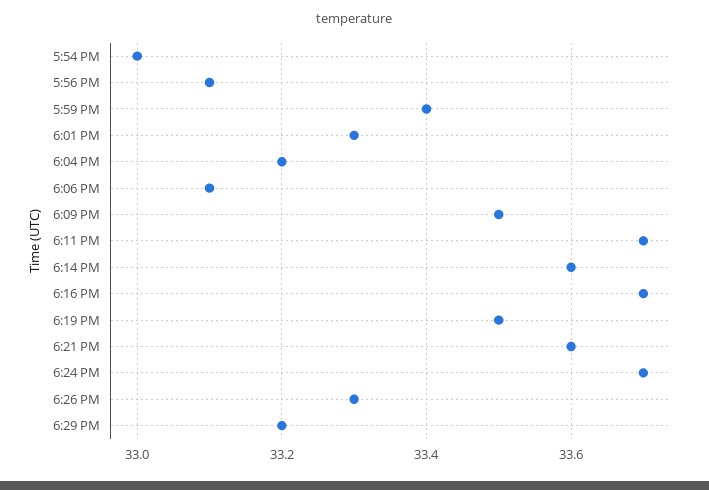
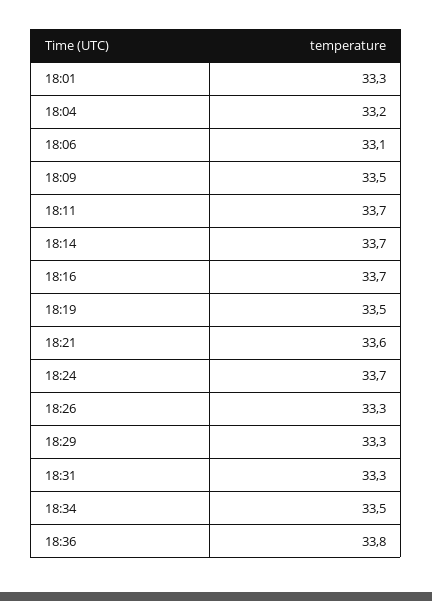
5:54 PM: 33 -> none
5:56 PM: 33.1 -> none
5:59 PM: 33.4 -> none
6:14 PM: 33.6 -> 33.7
6:29 PM: 33.2 -> 33.3
18:31: none -> 33.3
18:34: none -> 33.5
18:36: none -> 33.8

